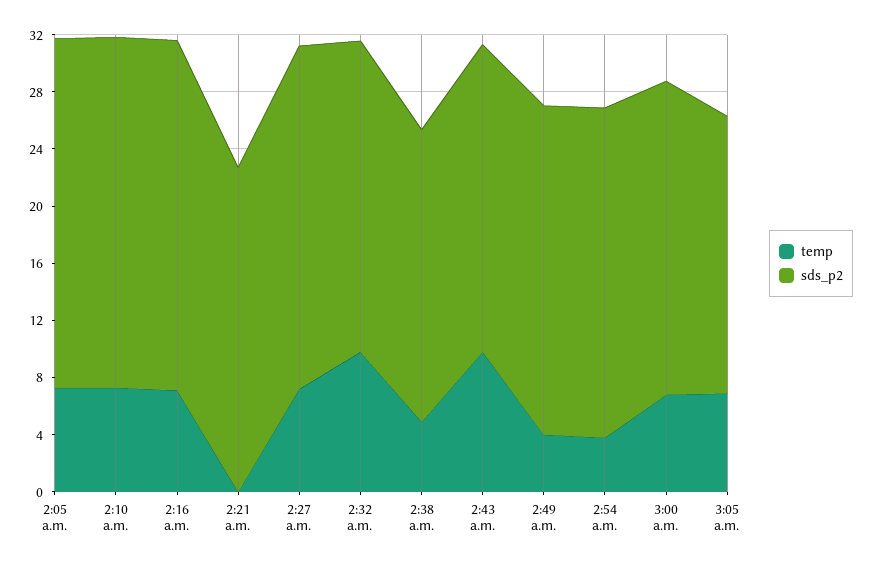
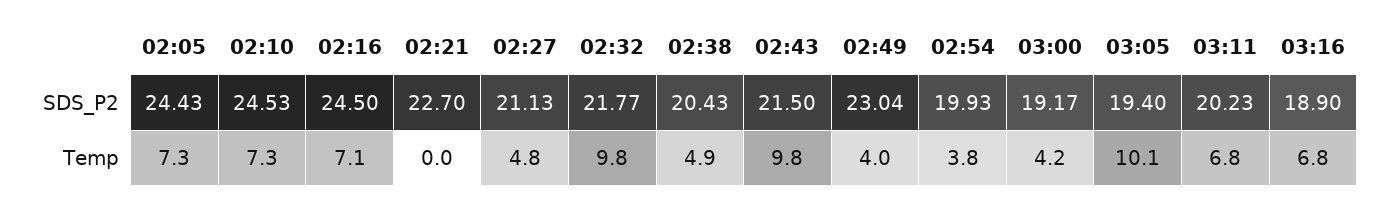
temp, 2:27 a.m.: 7 -> 4.8
sds_p2, 2:27 a.m.: 24 -> 21.13
sds_p2, 2:54 a.m.: 23 -> 19.93
temp, 3:00 a.m.: 7 -> 4.2
sds_p2, 3:00 a.m.: 22 -> 19.17
temp, 3:05 a.m.: 7 -> 10.1
sds_p2, 03:11: none -> 20.23
sds_p2, 03:16: none -> 18.9
temp, 03:11: none -> 6.8
temp, 03:16: none -> 6.8

